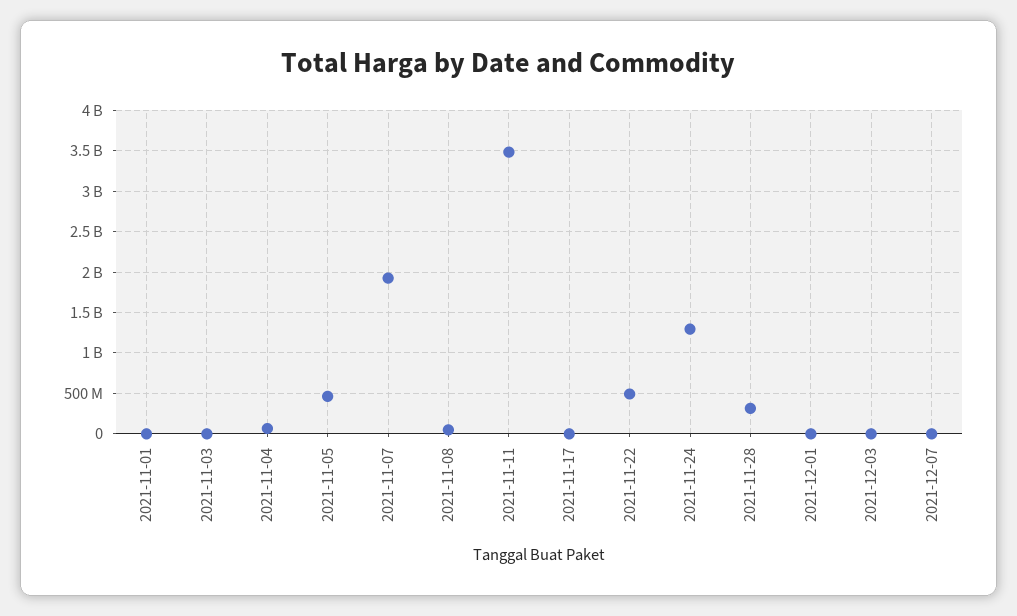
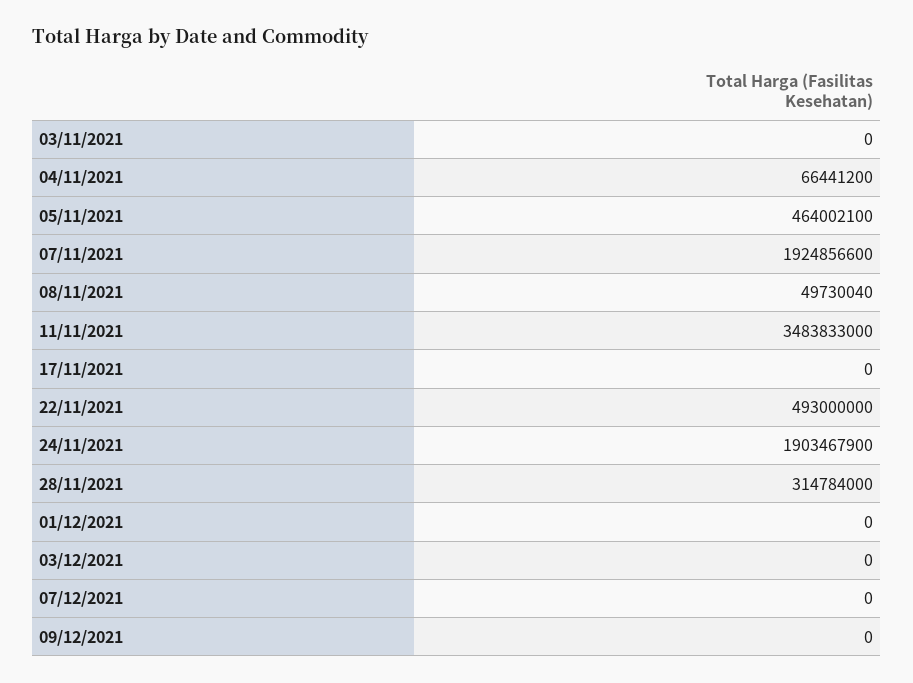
2021-11-01: 0 -> none
2021-11-24: 1300000000 -> 1903467900
09/12/2021: none -> 0

